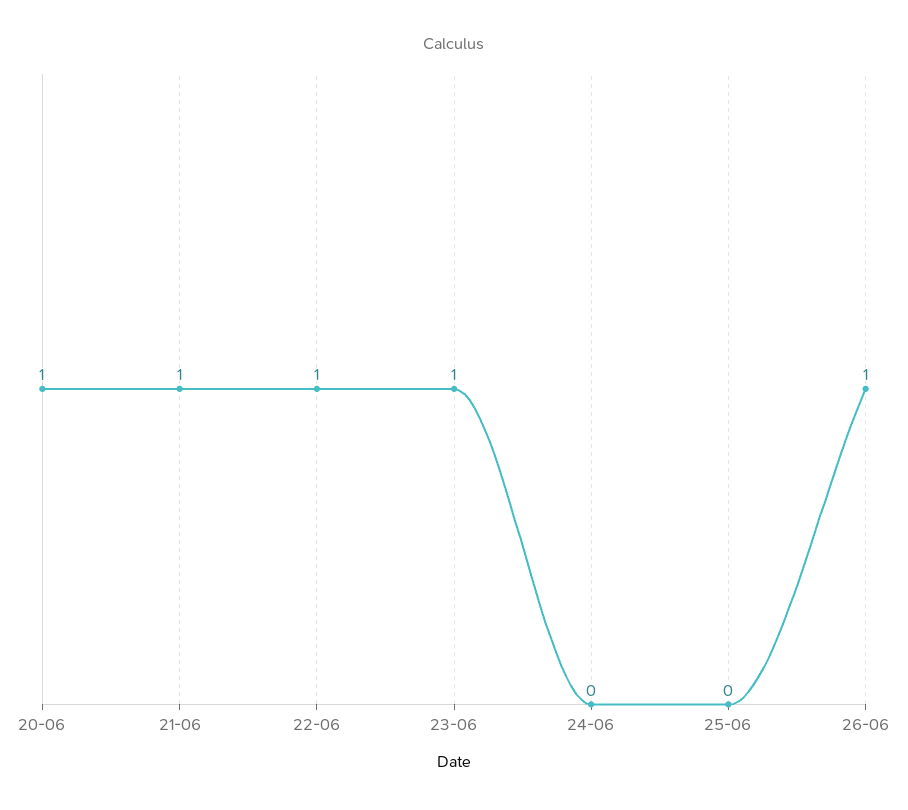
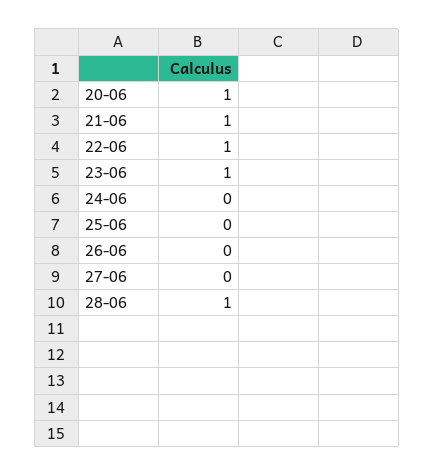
26-06: 1 -> 0
27-06: none -> 0
28-06: none -> 1

